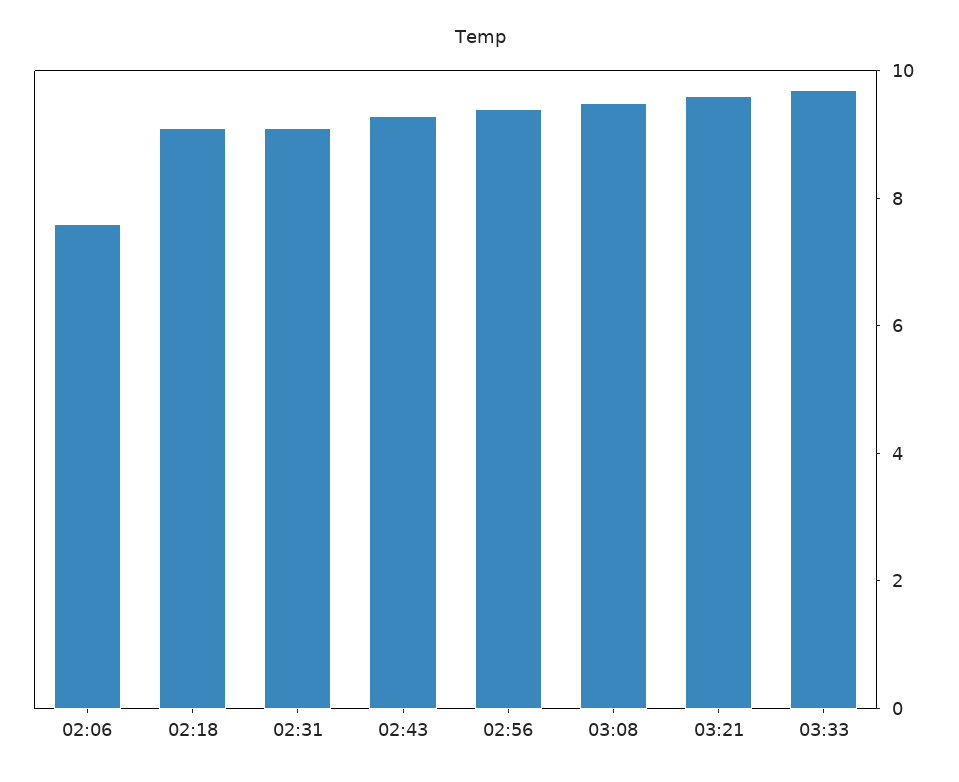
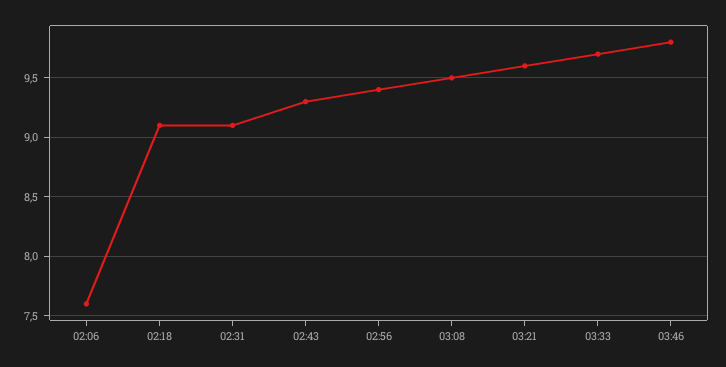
03:46: none -> 9.8

